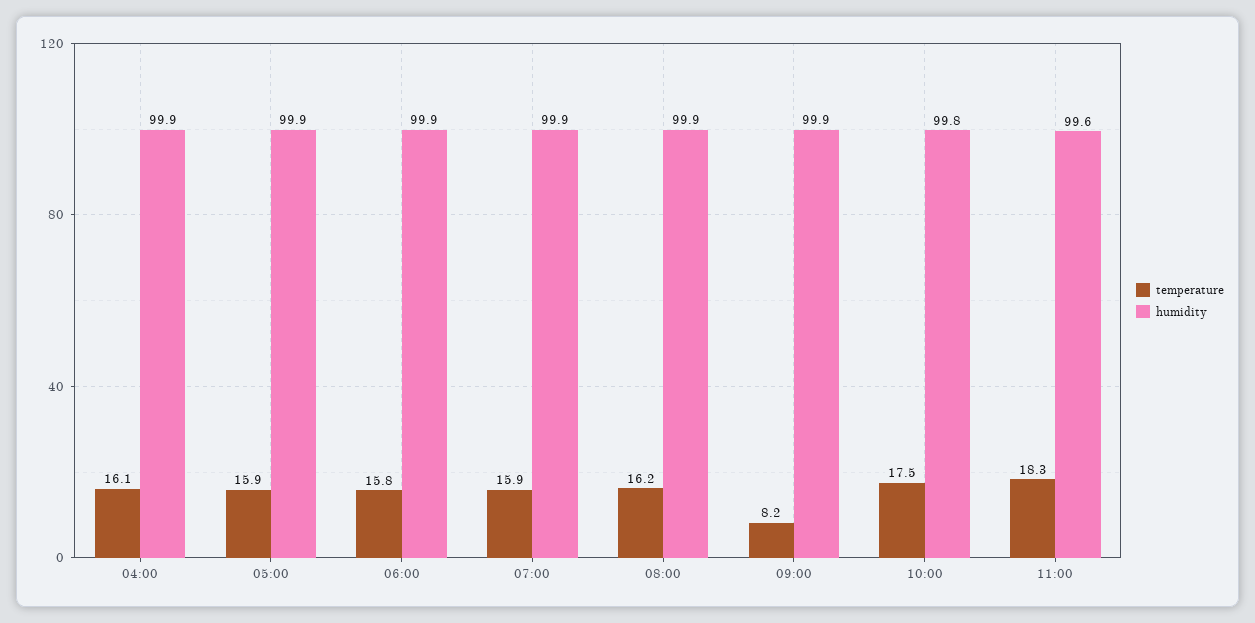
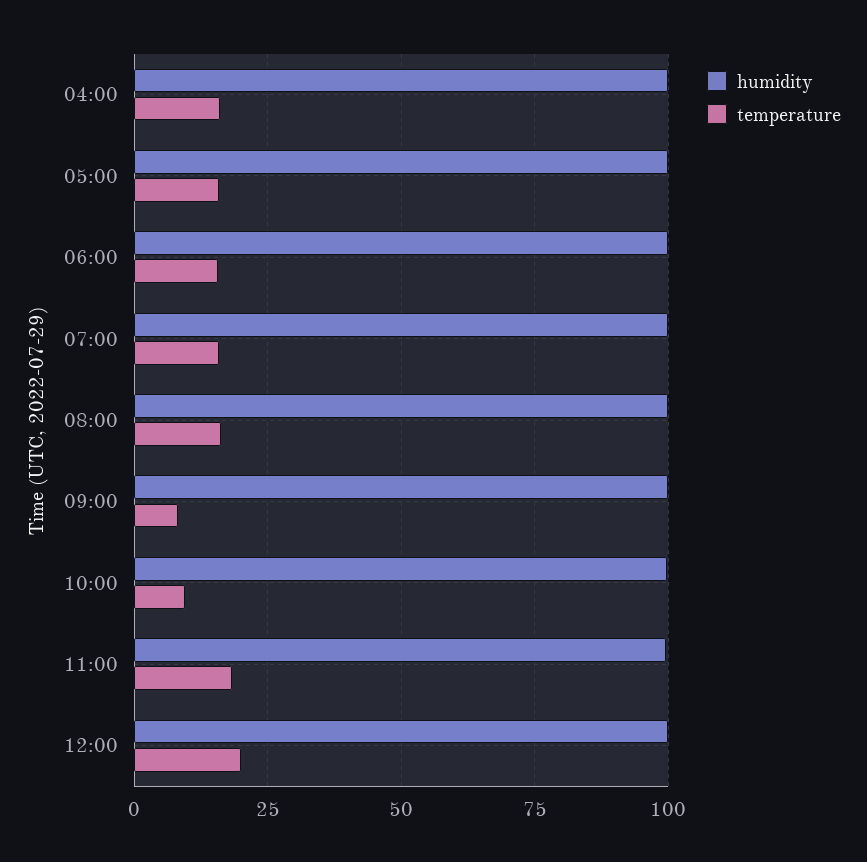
temperature, 10:00: 17.5 -> 10
humidity, 12:00: none -> 100
temperature, 12:00: none -> 20

